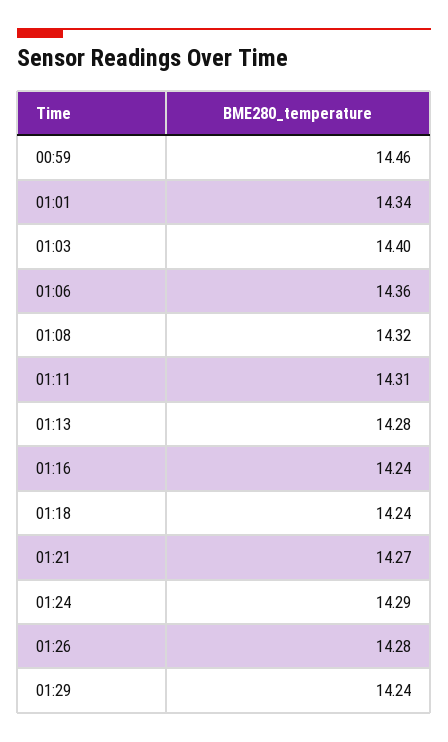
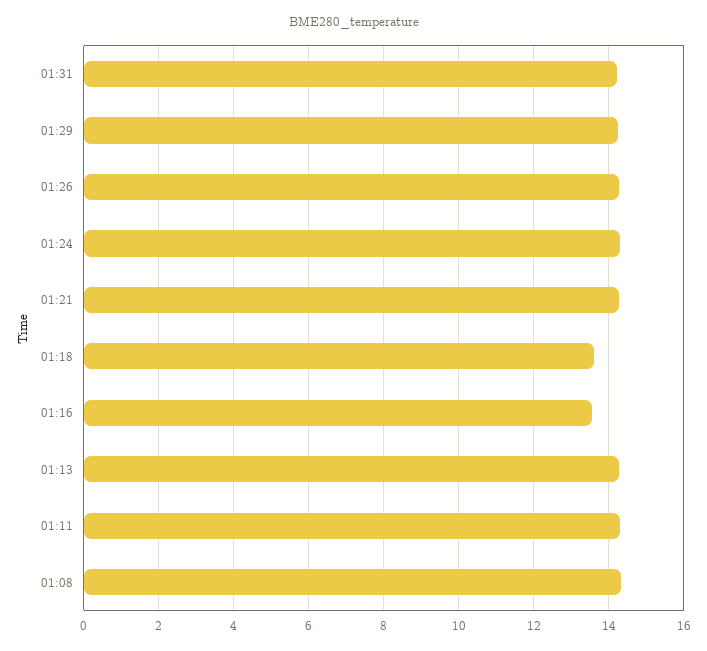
00:59: 14.46 -> none
01:01: 14.34 -> none
01:03: 14.4 -> none
01:06: 14.36 -> none
01:16: 14.24 -> 13.6
01:18: 14.24 -> 13.6
01:31: none -> 14.2

